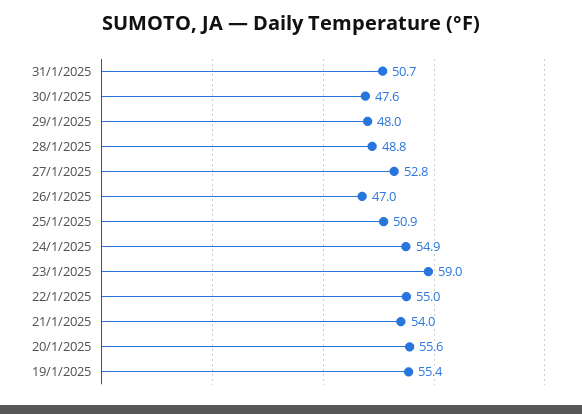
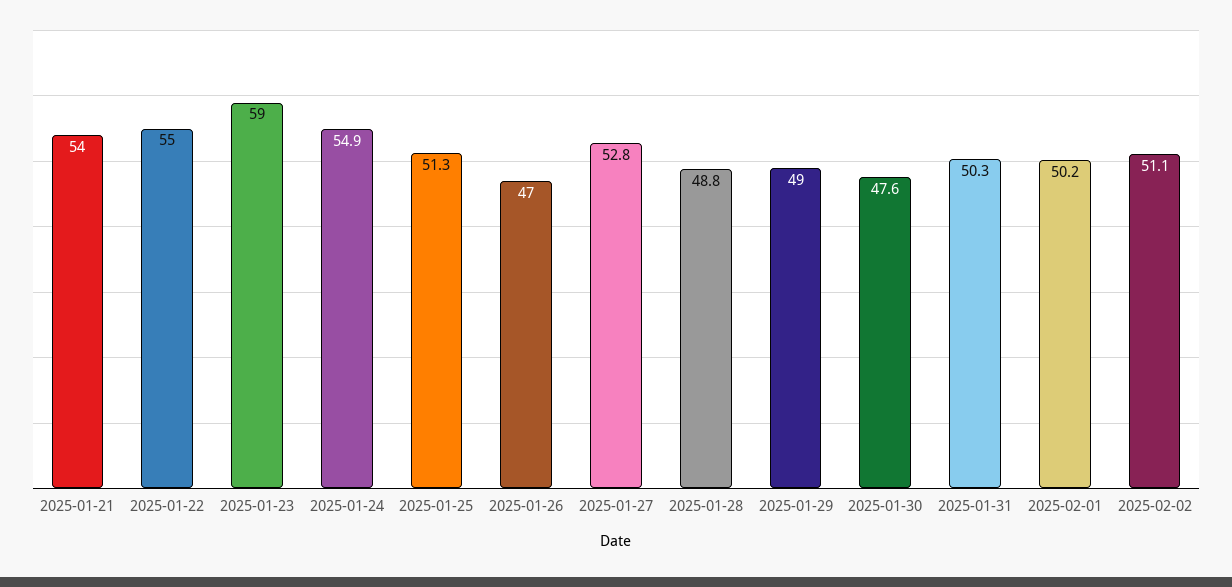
31/1/2025: 50.7 -> 50.3
29/1/2025: 48 -> 49
25/1/2025: 50.9 -> 51.3
20/1/2025: 55.6 -> none
19/1/2025: 55.4 -> none
2025-02-01: none -> 50.2
2025-02-02: none -> 51.1

